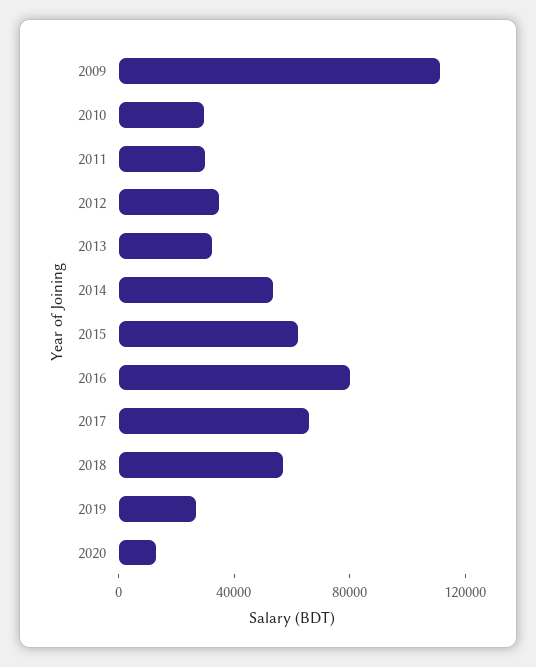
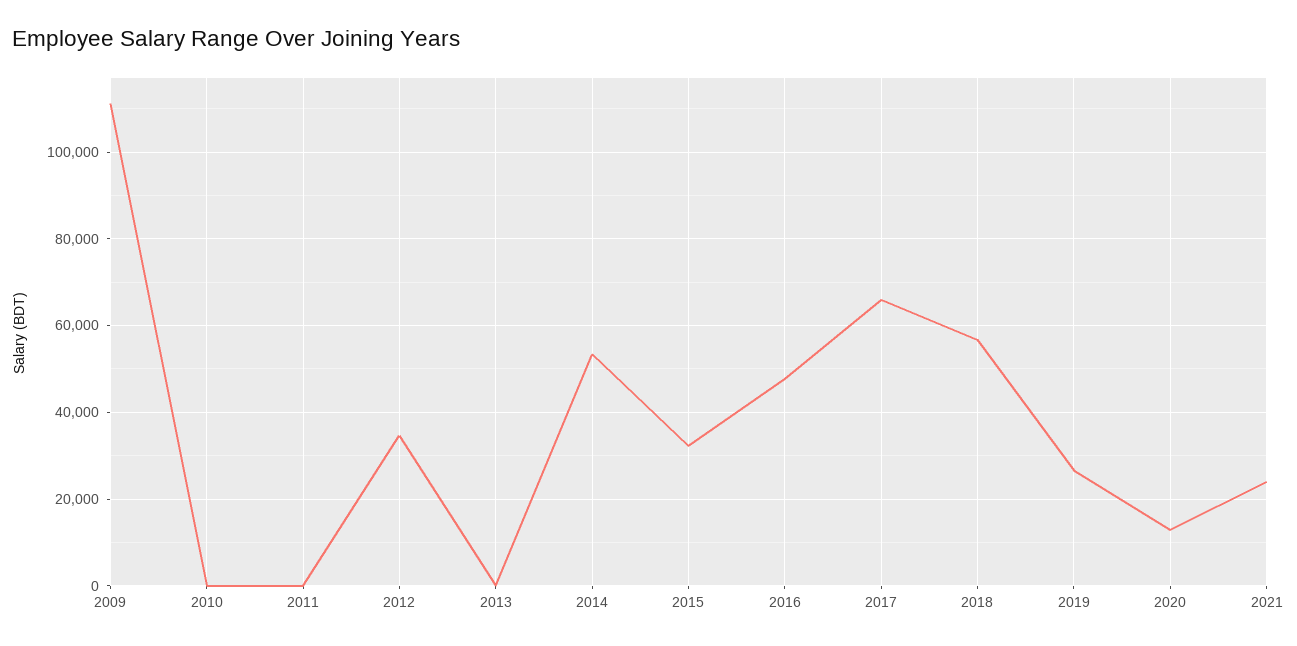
2010: 30000 -> 0
2011: 30000 -> 0
2013: 30000 -> 0
2015: 60000 -> 32000
2016: 80000 -> 48000
2021: none -> 24000

